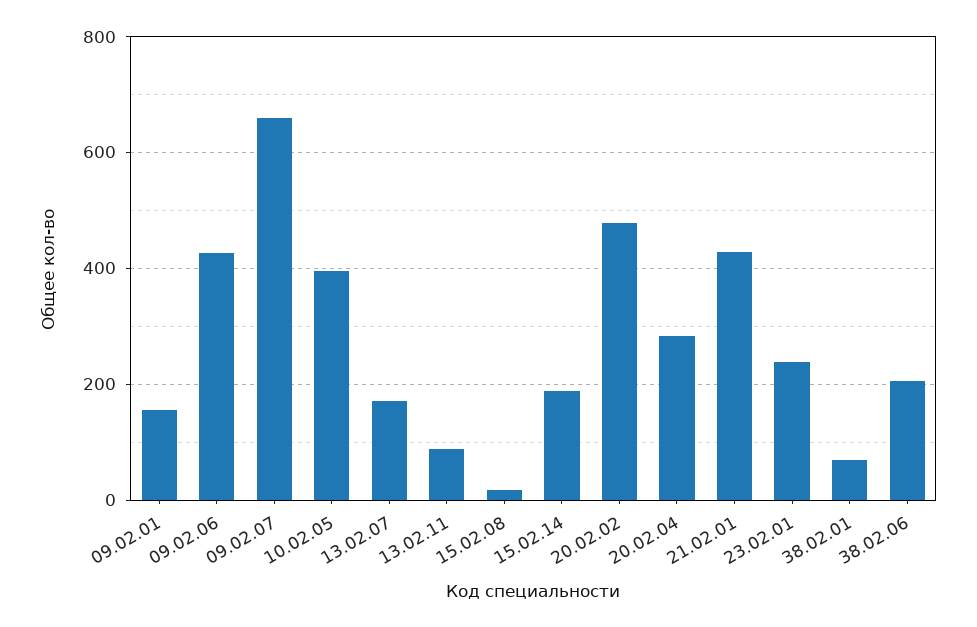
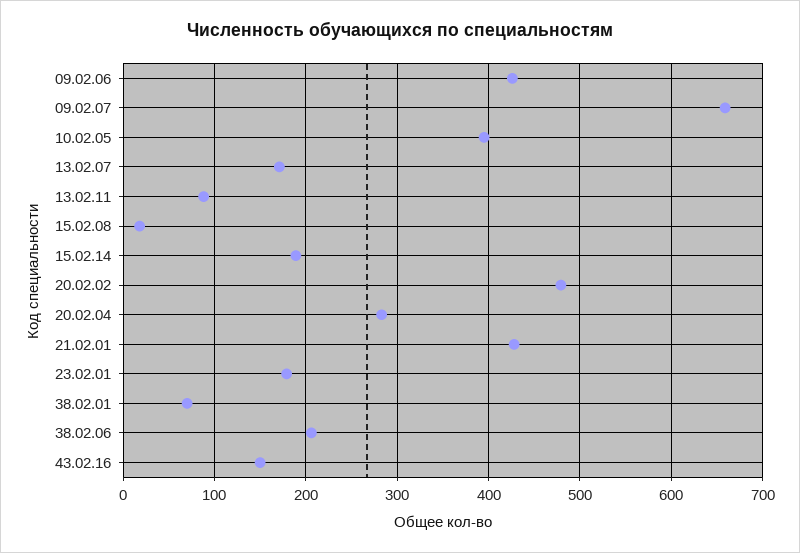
09.02.01: 160 -> none
23.02.01: 240 -> 180
43.02.16: none -> 150

